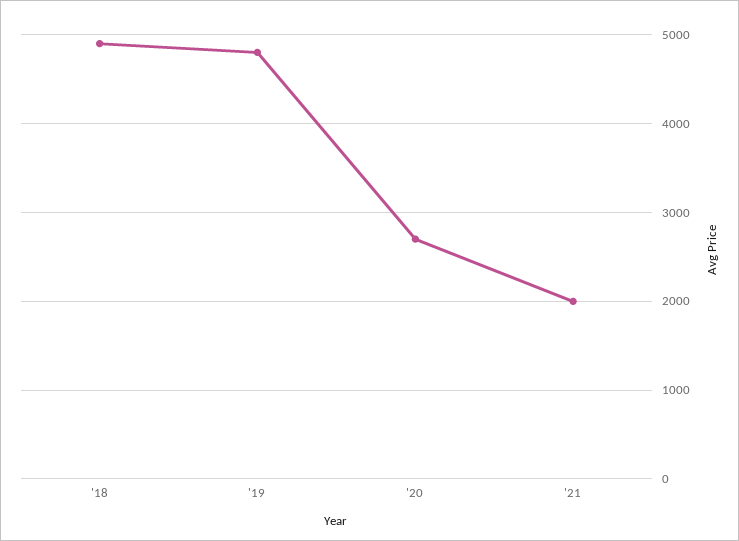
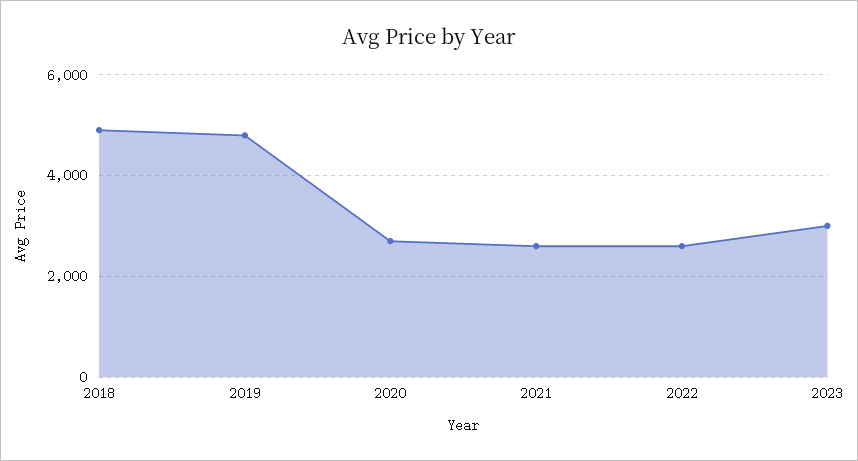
'21: 2000 -> 2600
2022: none -> 2600
2023: none -> 3000

